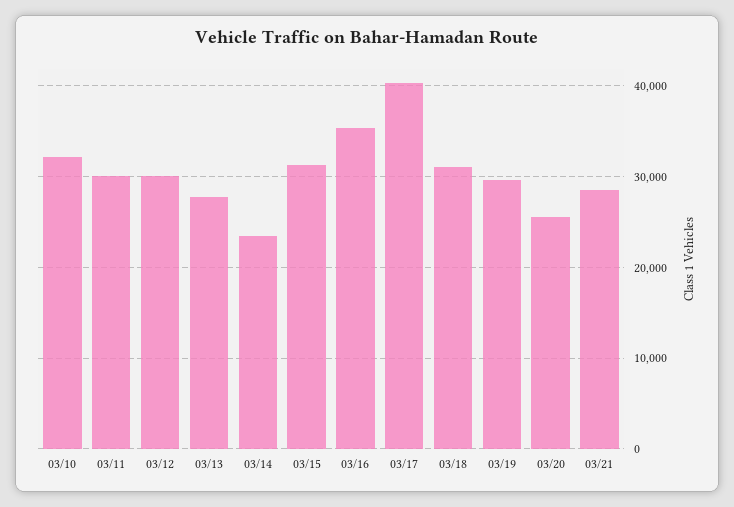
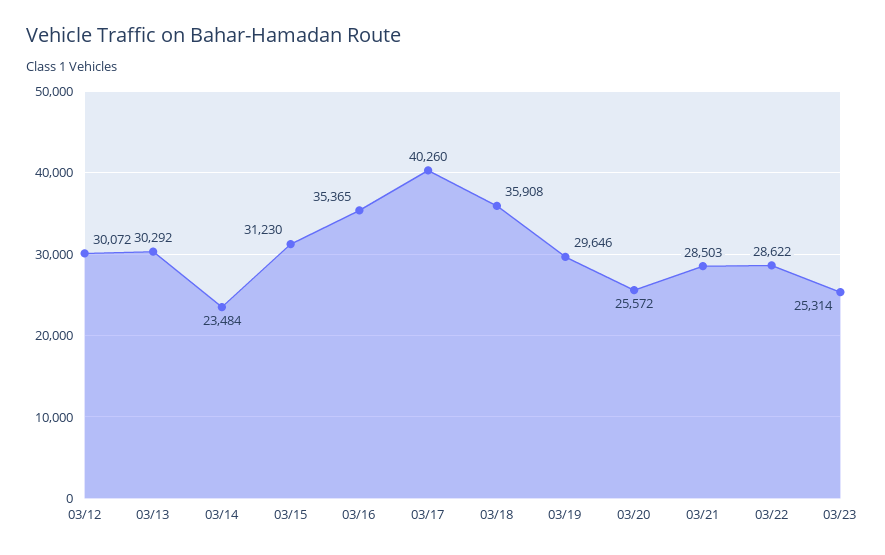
03/10: 32000 -> none
03/11: 30000 -> none
03/13: 28000 -> 30292
03/18: 31000 -> 35908
03/22: none -> 28622
03/23: none -> 25314

